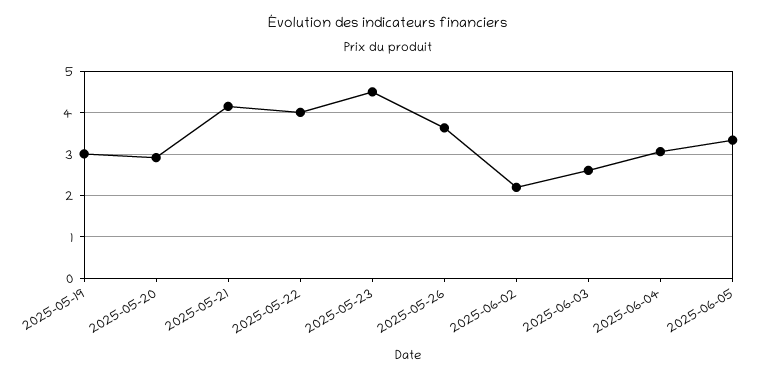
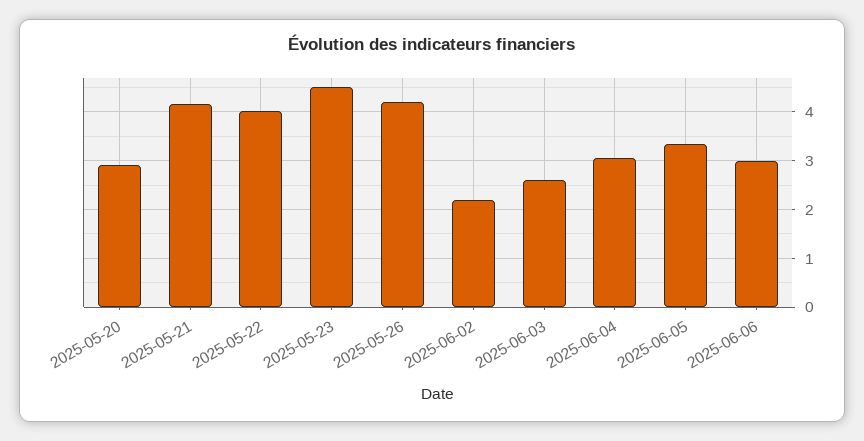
2025-05-19: 3 -> none
2025-05-26: 3.6 -> 4.2
2025-06-06: none -> 3

